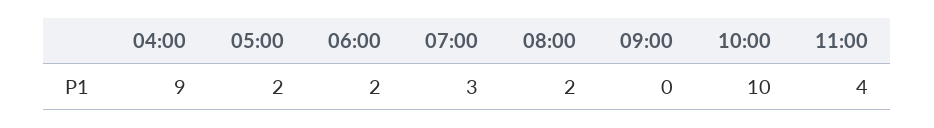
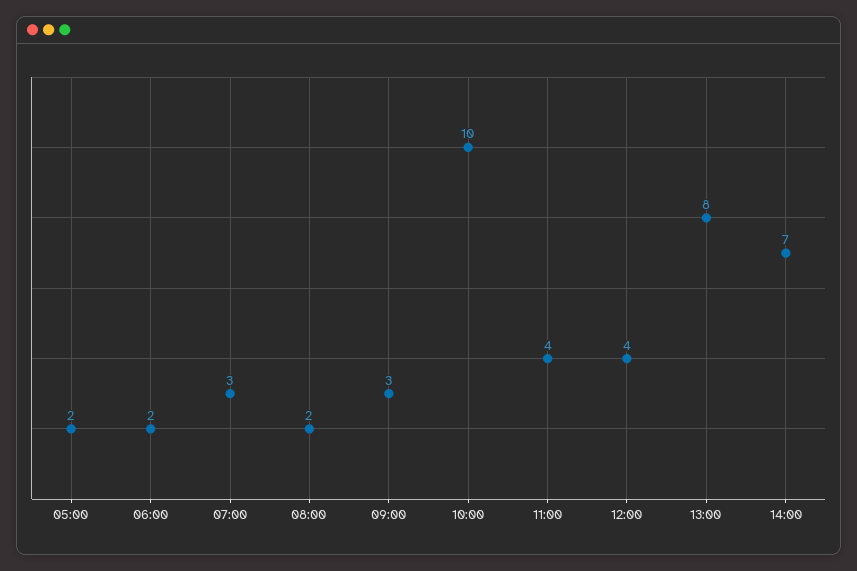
04:00: 9 -> none
09:00: 0 -> 3
12:00: none -> 4
13:00: none -> 8
14:00: none -> 7

